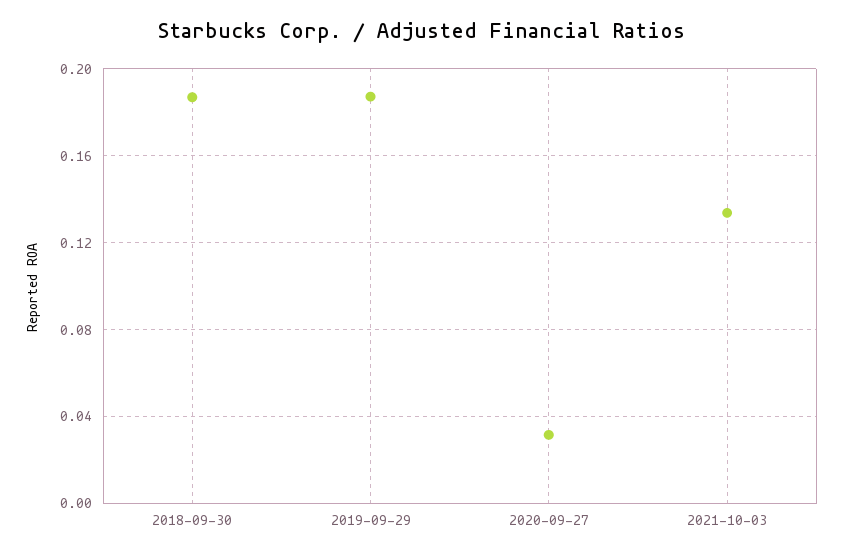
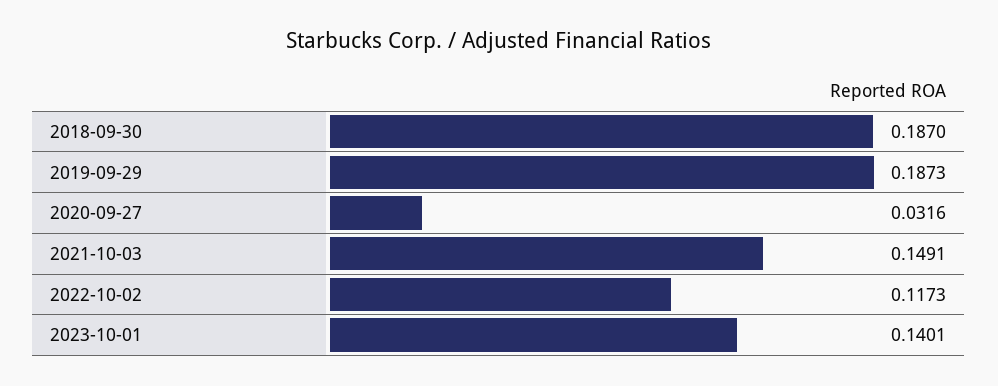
2021-10-03: 0.135 -> 0.1491
2022-10-02: none -> 0.1173
2023-10-01: none -> 0.1401

